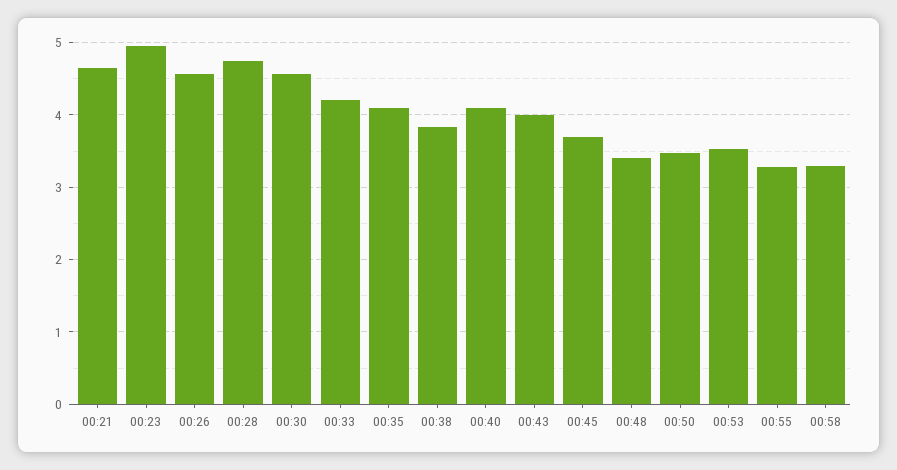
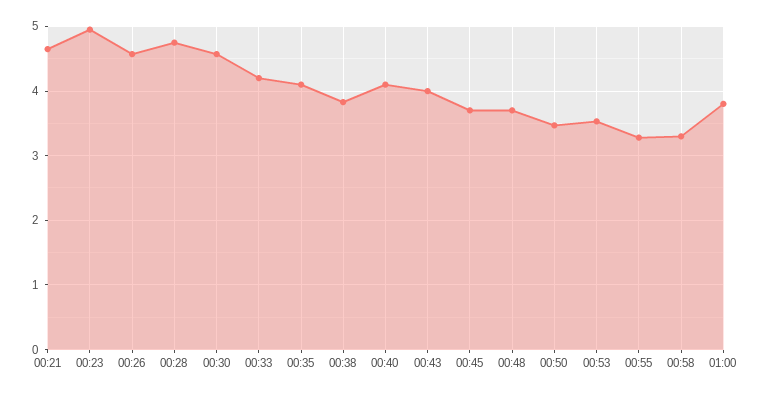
00:48: 3.4 -> 3.7
01:00: none -> 3.8

